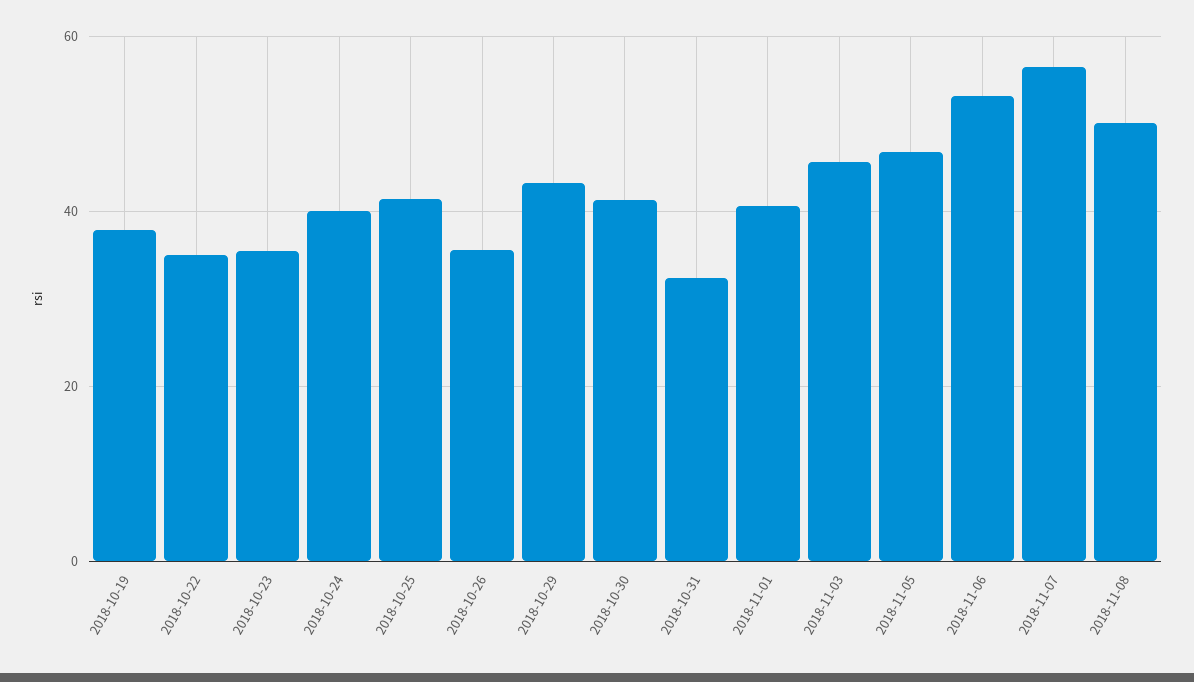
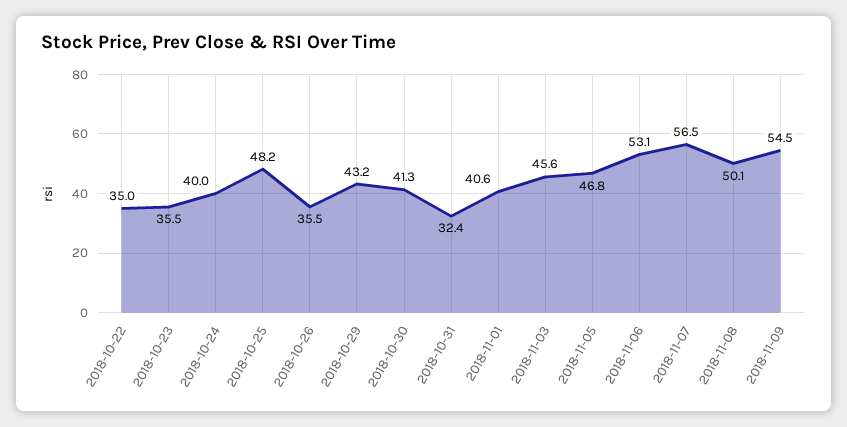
2018-10-19: 38 -> none
2018-10-25: 42 -> 48.2
2018-11-09: none -> 54.5

